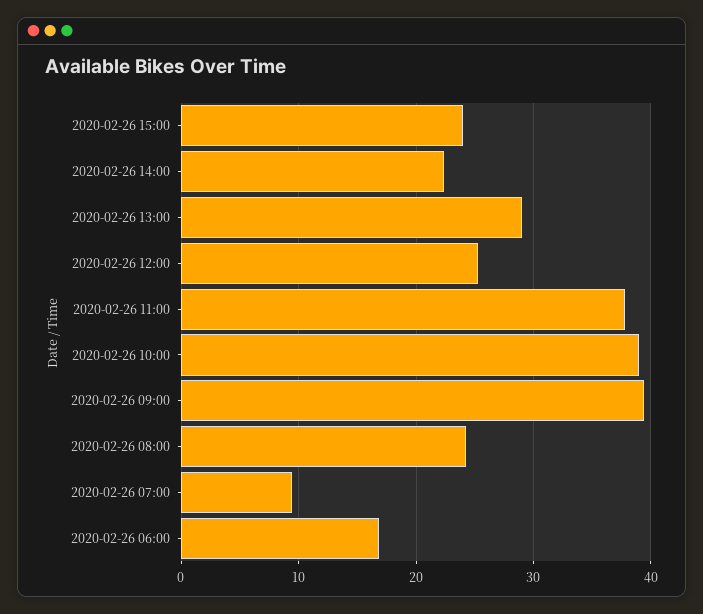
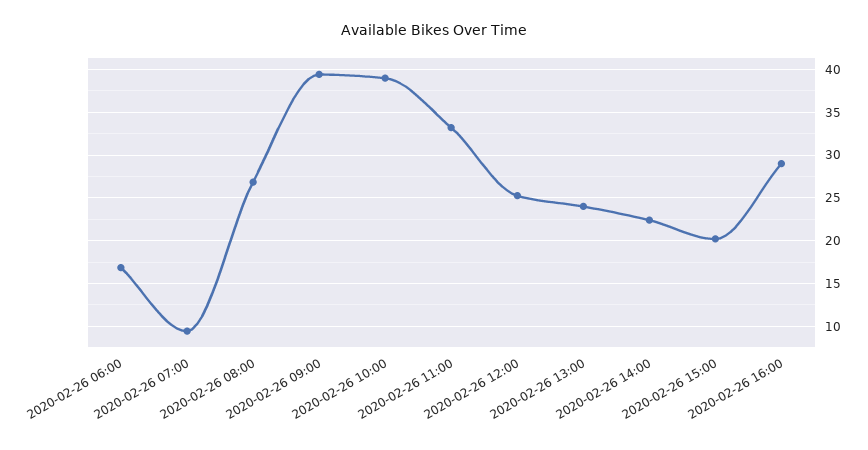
2020-02-26 15:00: 24 -> 20
2020-02-26 13:00: 29 -> 24
2020-02-26 11:00: 38 -> 33
2020-02-26 08:00: 24 -> 27
2020-02-26 16:00: none -> 29

